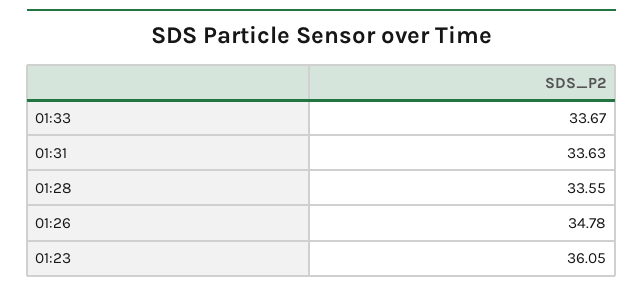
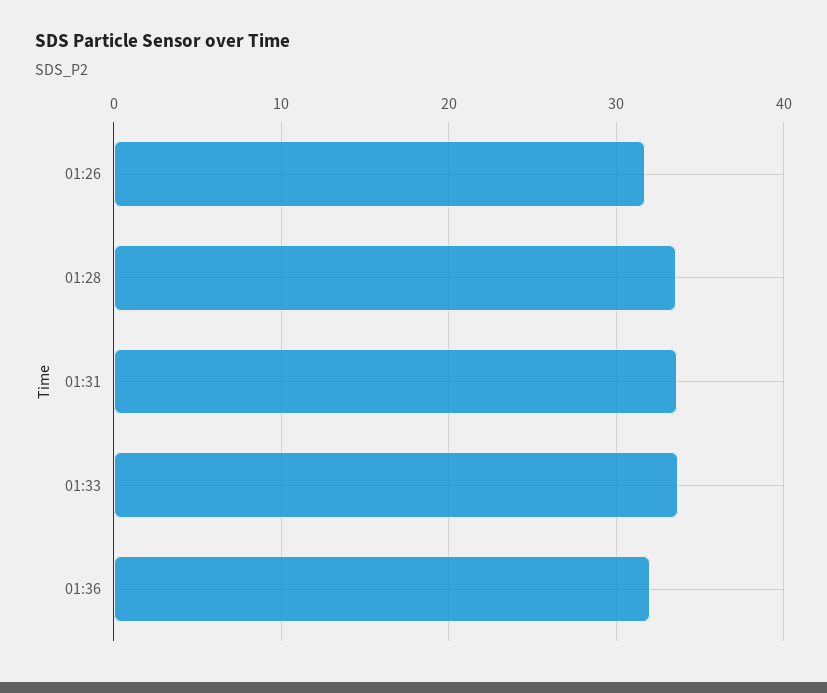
01:26: 34.78 -> 32
01:23: 36.05 -> none
01:36: none -> 32

